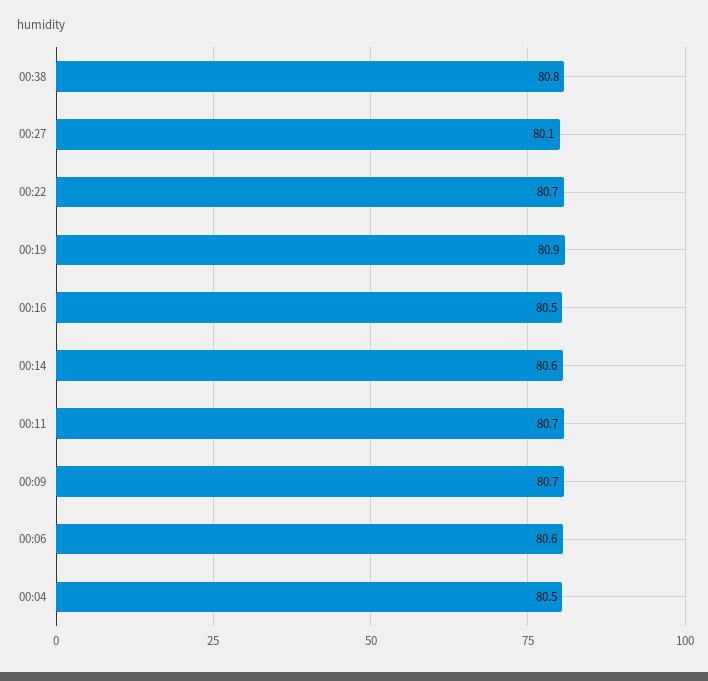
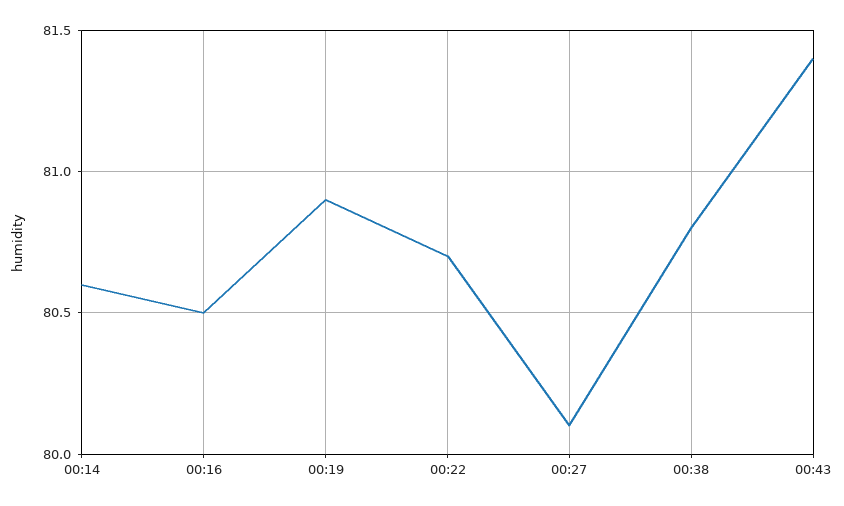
00:11: 80.7 -> none
00:09: 80.7 -> none
00:06: 80.6 -> none
00:04: 80.5 -> none
00:43: none -> 81.4

